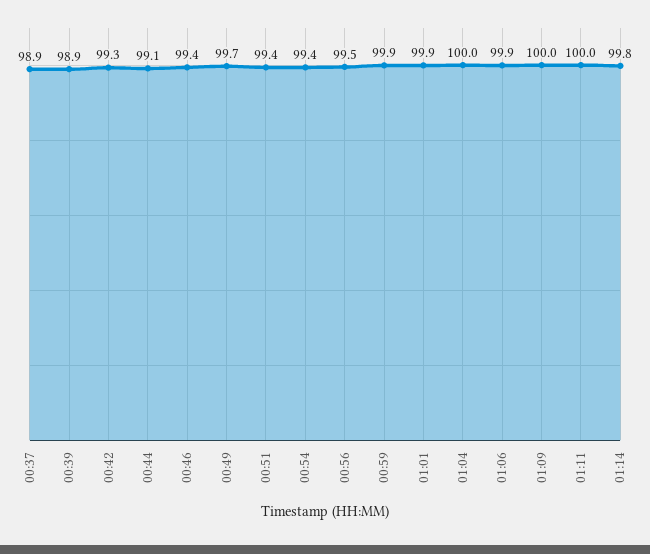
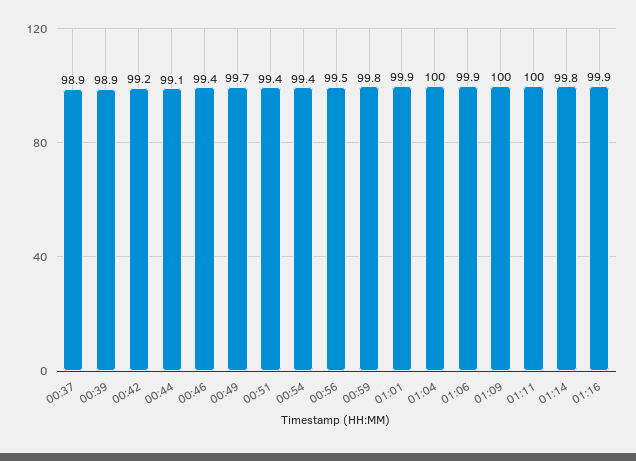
00:42: 99.3 -> 99.2
00:59: 99.9 -> 99.8
01:16: none -> 99.9

